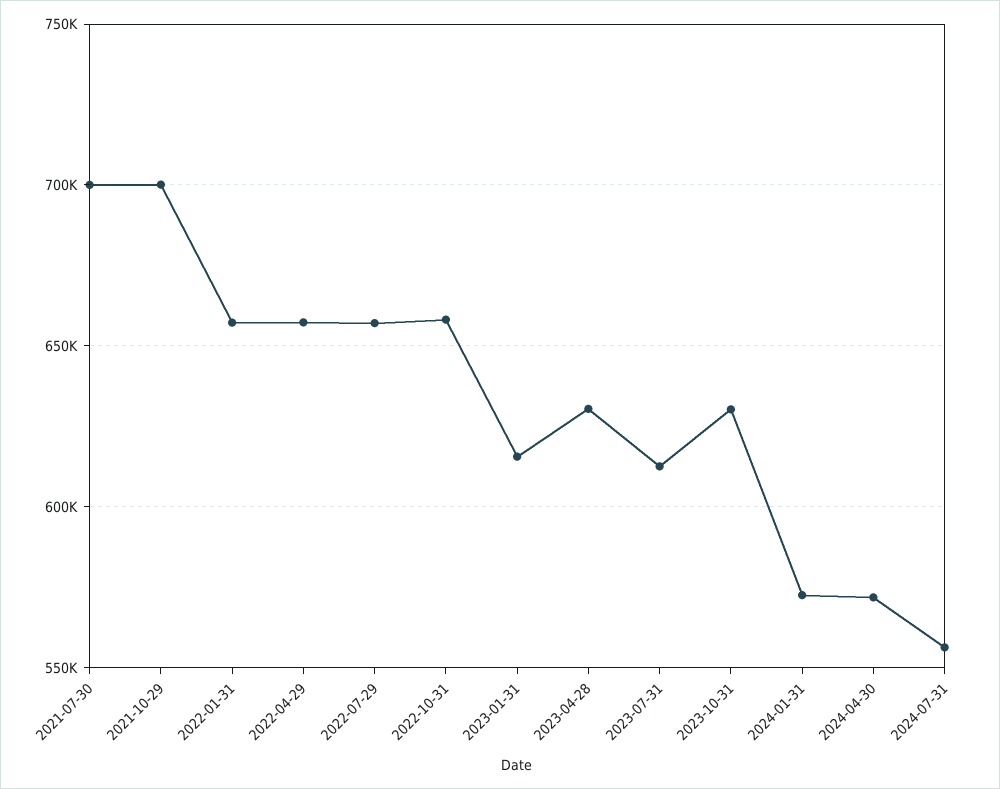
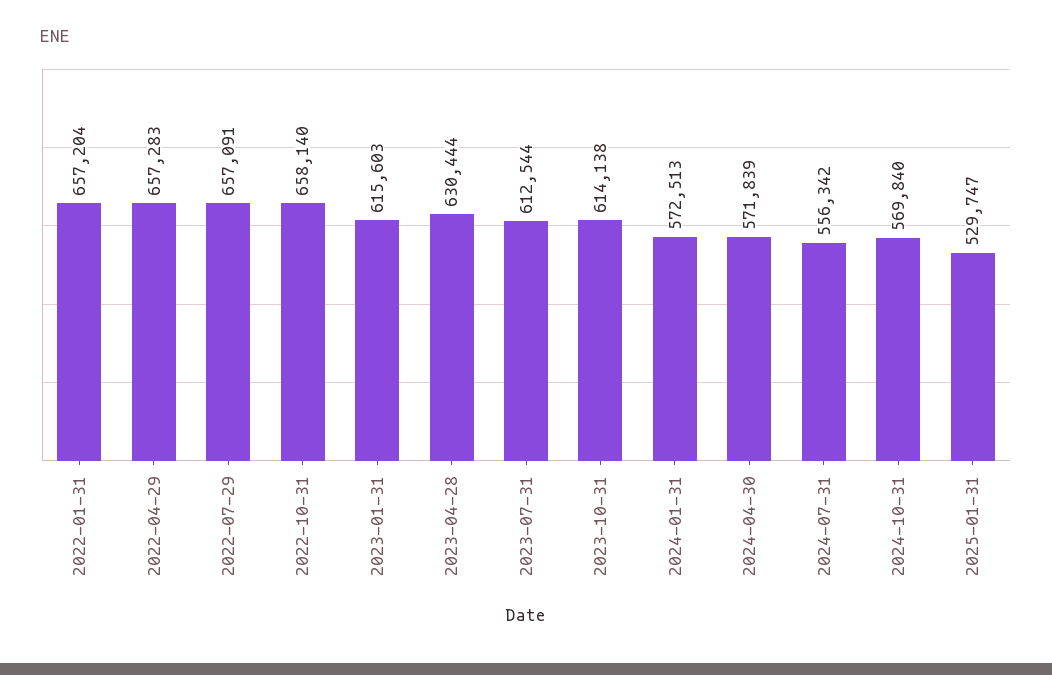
2021-07-30: 700000 -> none
2021-10-29: 700000 -> none
2023-10-31: 630000 -> 614138
2024-10-31: none -> 569840
2025-01-31: none -> 529747

